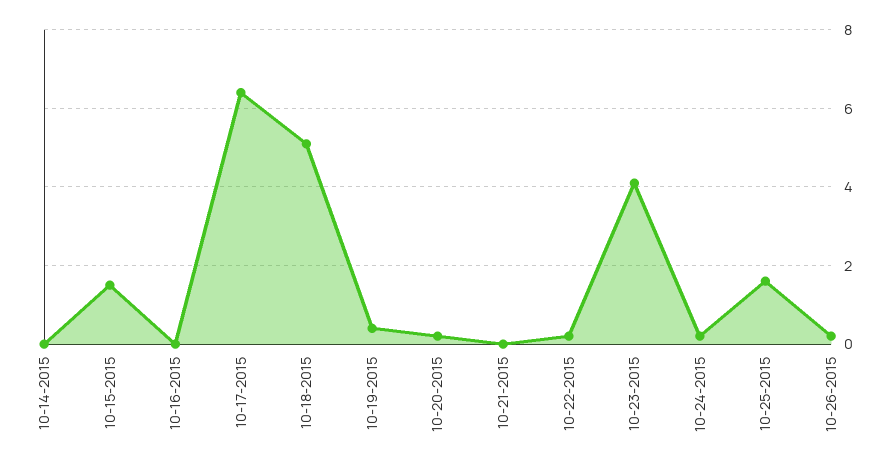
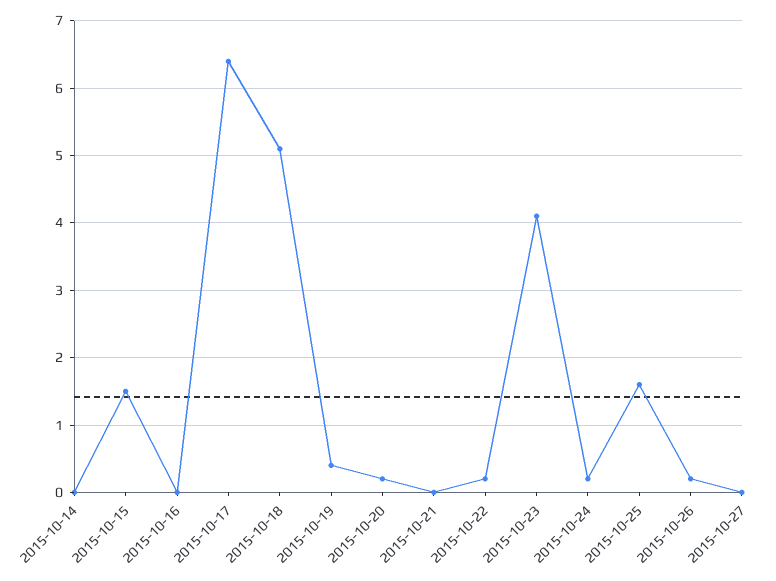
2015-10-27: none -> 0

